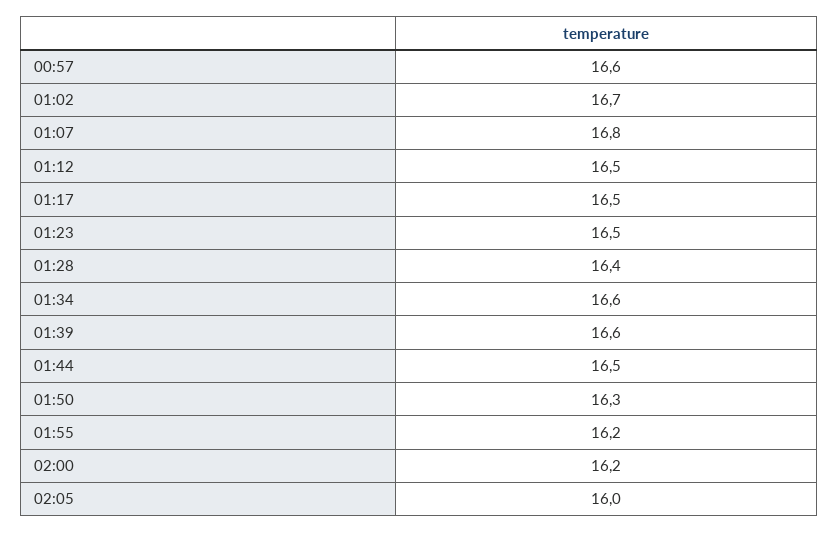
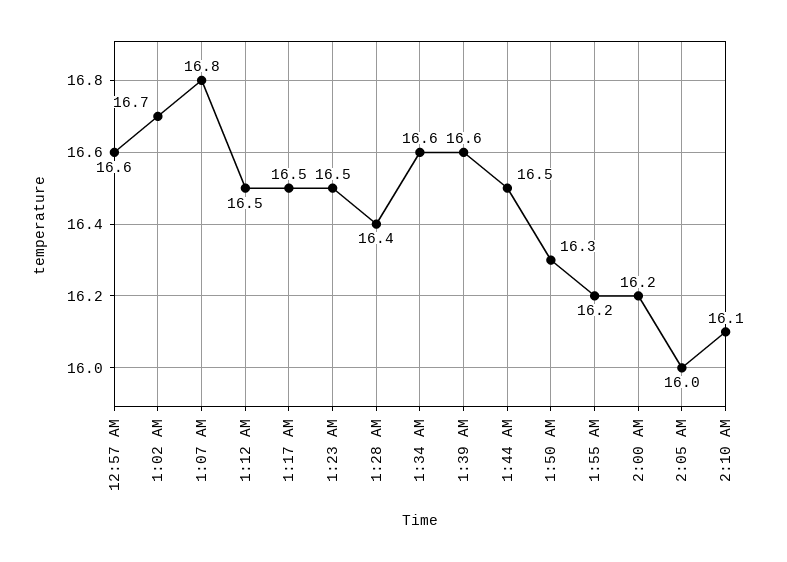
2:10 AM: none -> 16.1

